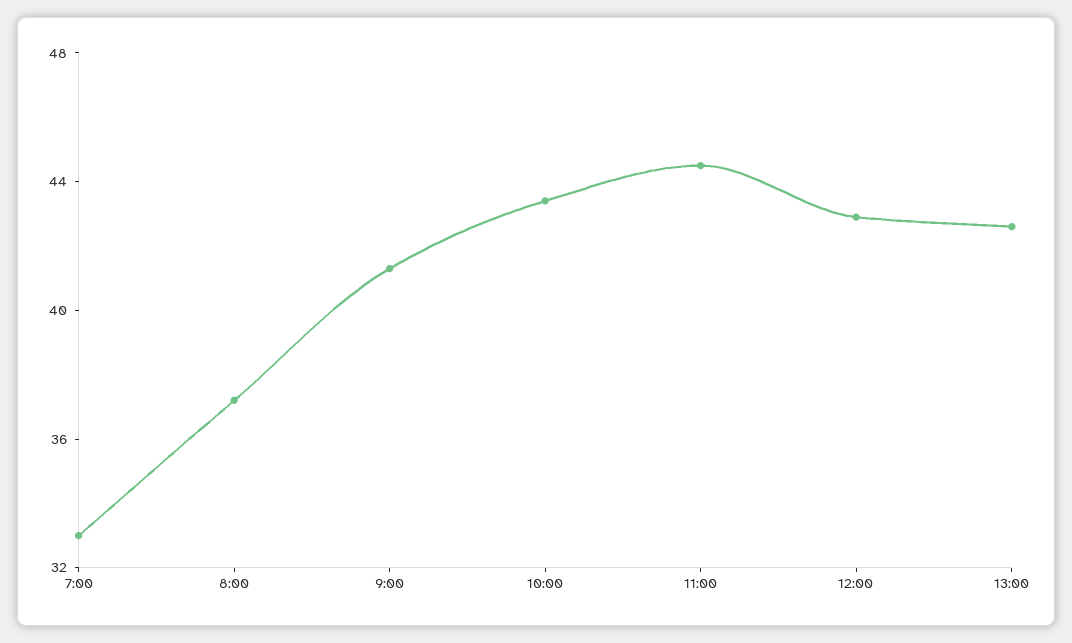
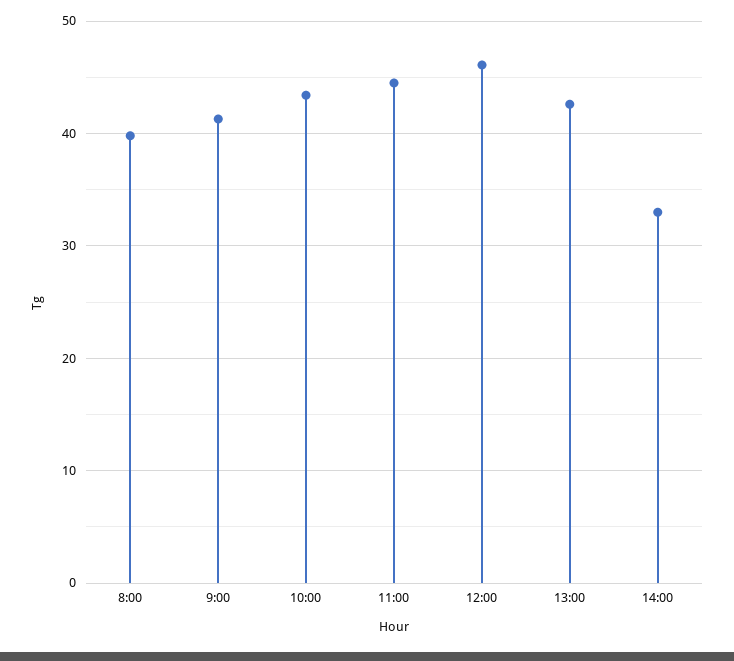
7:00: 33 -> none
8:00: 37 -> 40
12:00: 43 -> 46
14:00: none -> 33

